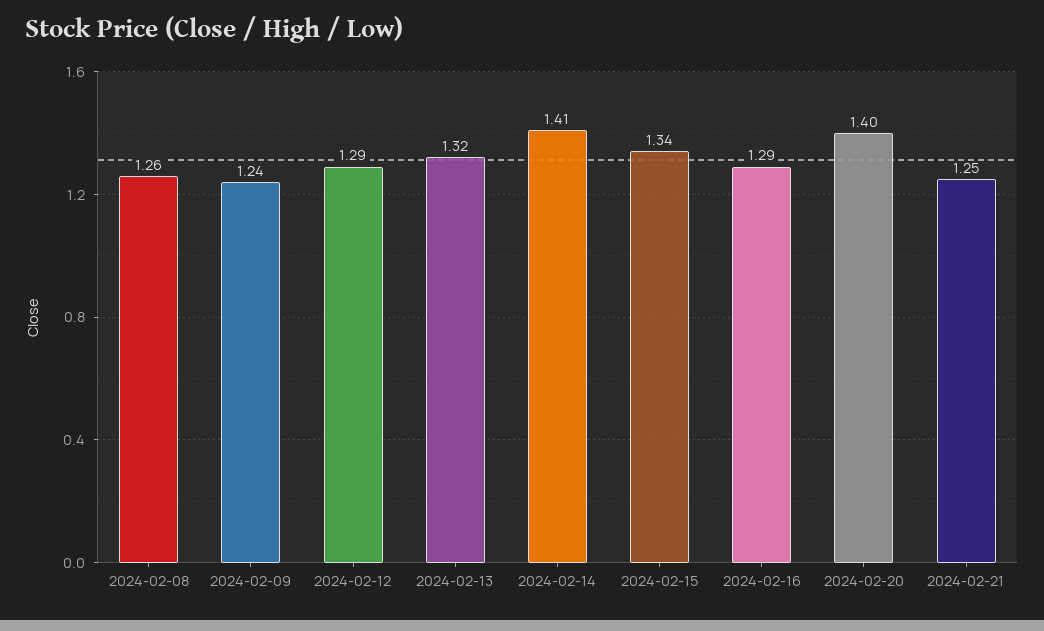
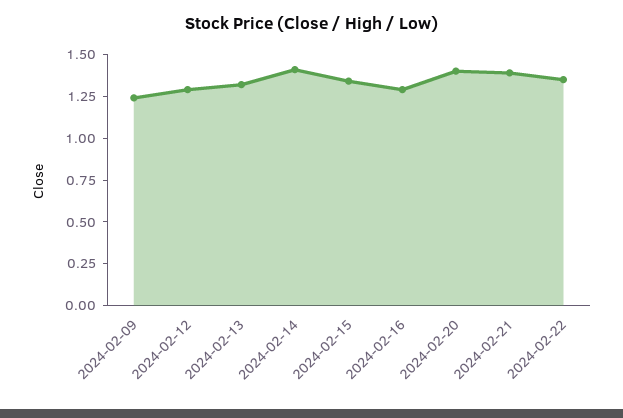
2024-02-08: 1.26 -> none
2024-02-21: 1.25 -> 1.4
2024-02-22: none -> 1.35

